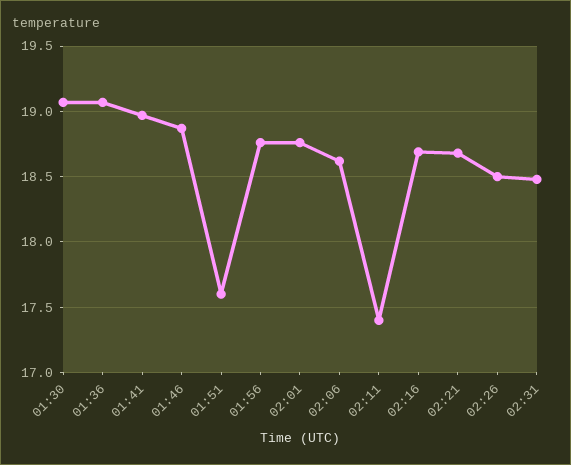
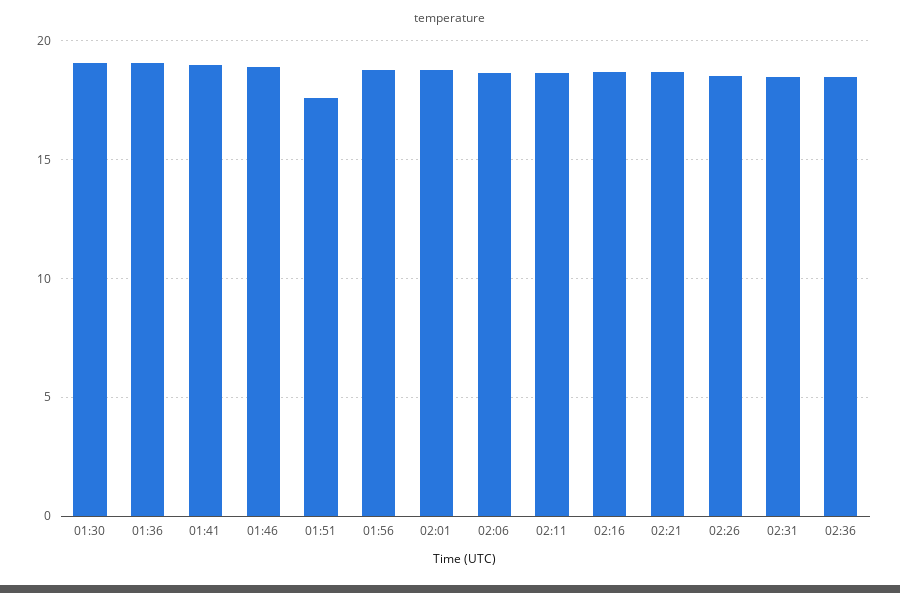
02:11: 17.4 -> 18.5
02:36: none -> 18.5

